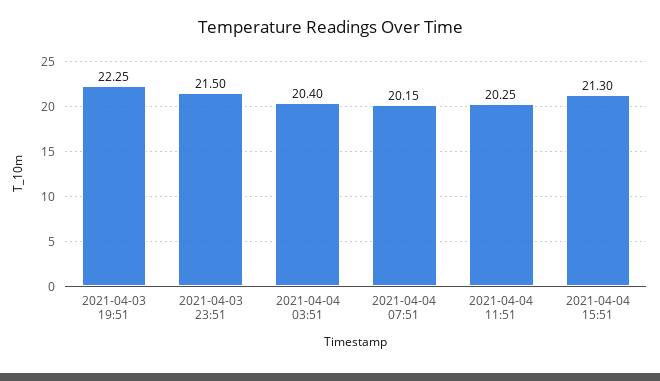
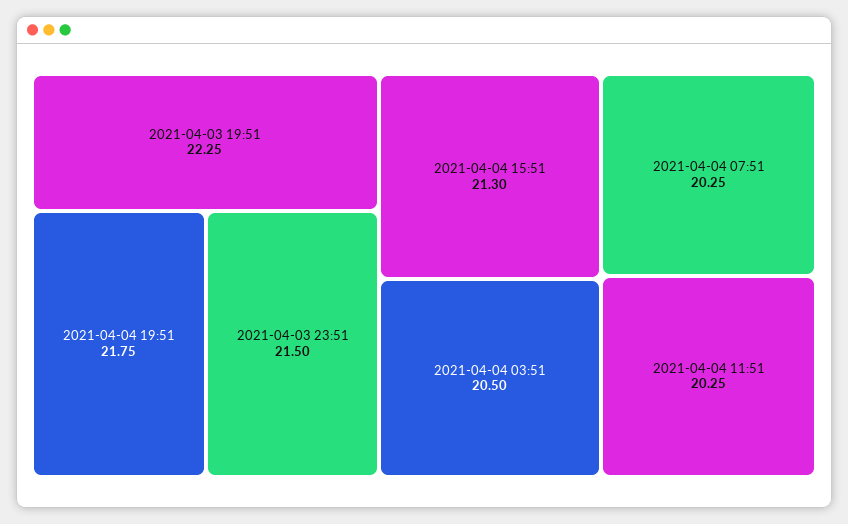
2021-04-04 03:51: 20.4 -> 20.5
2021-04-04 07:51: 20.15 -> 20.25
2021-04-04 19:51: none -> 21.75

